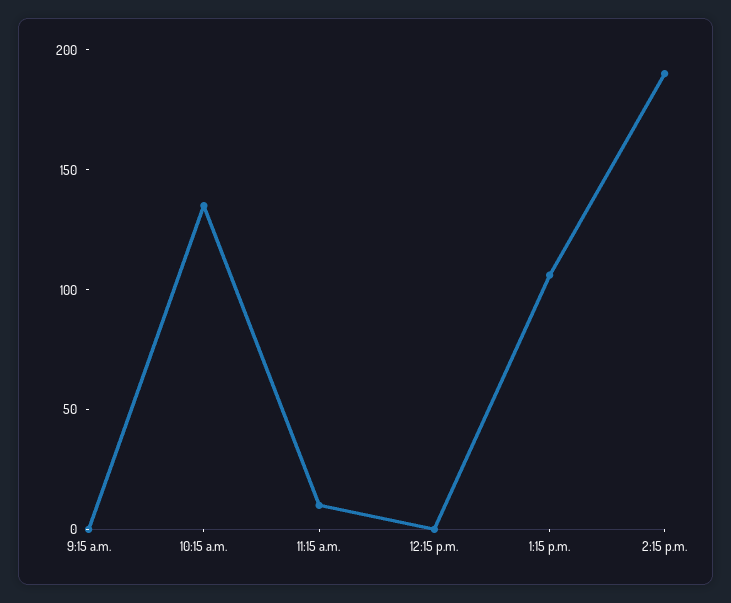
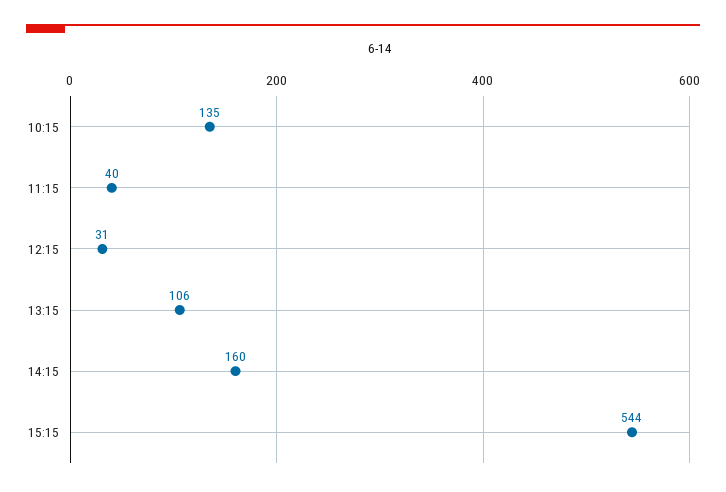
9:15 a.m.: 0 -> none
11:15 a.m.: 10 -> 40
12:15 p.m.: 0 -> 31
2:15 p.m.: 190 -> 160
15:15: none -> 544

